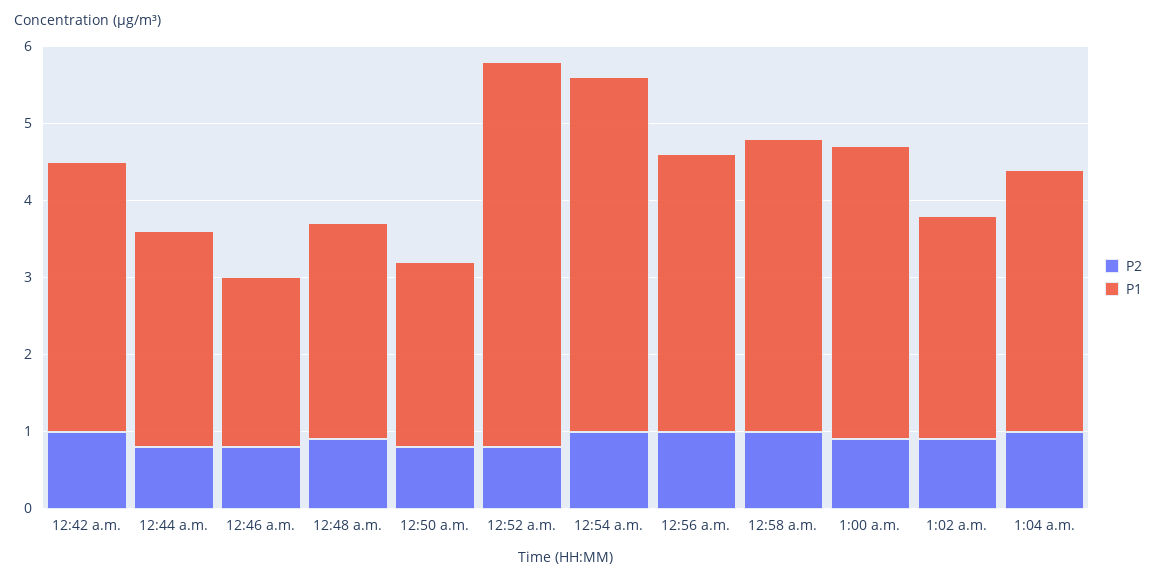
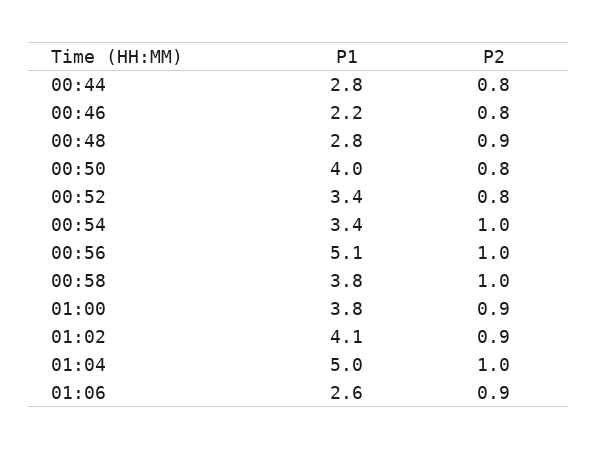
P2, 12:42 a.m.: 1 -> none
P1, 12:42 a.m.: 3.5 -> none
P1, 12:50 a.m.: 2.5 -> 4
P1, 12:52 a.m.: 5 -> 3.4
P1, 12:54 a.m.: 4.5 -> 3.4
P1, 12:56 a.m.: 3.5 -> 5.1
P1, 1:02 a.m.: 3 -> 4.1
P1, 1:04 a.m.: 3.5 -> 5
P1, 01:06: none -> 2.6
P2, 01:06: none -> 0.9

